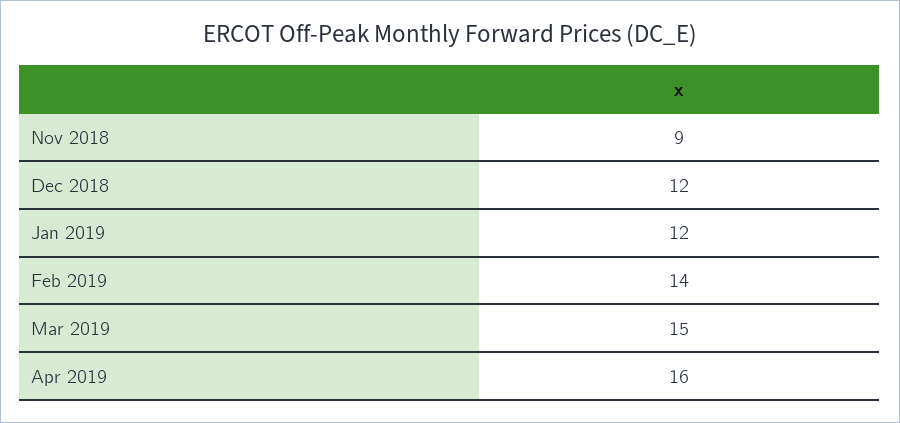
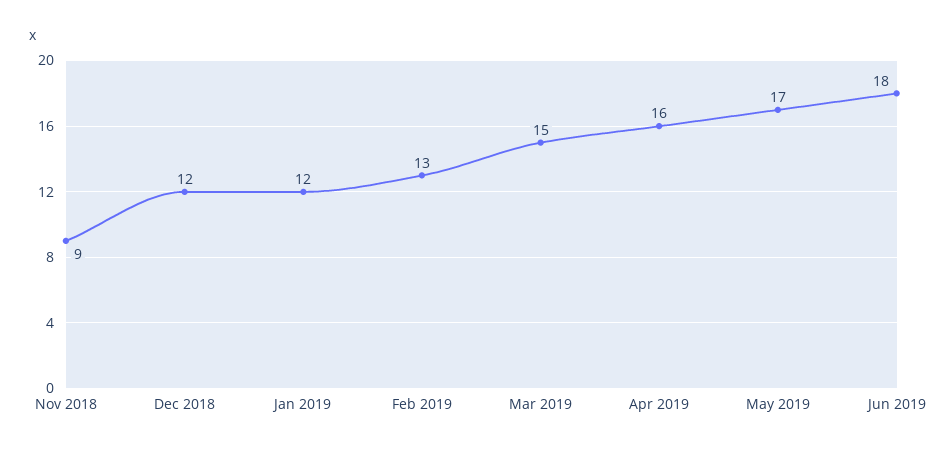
Feb 2019: 14 -> 13
May 2019: none -> 17
Jun 2019: none -> 18

